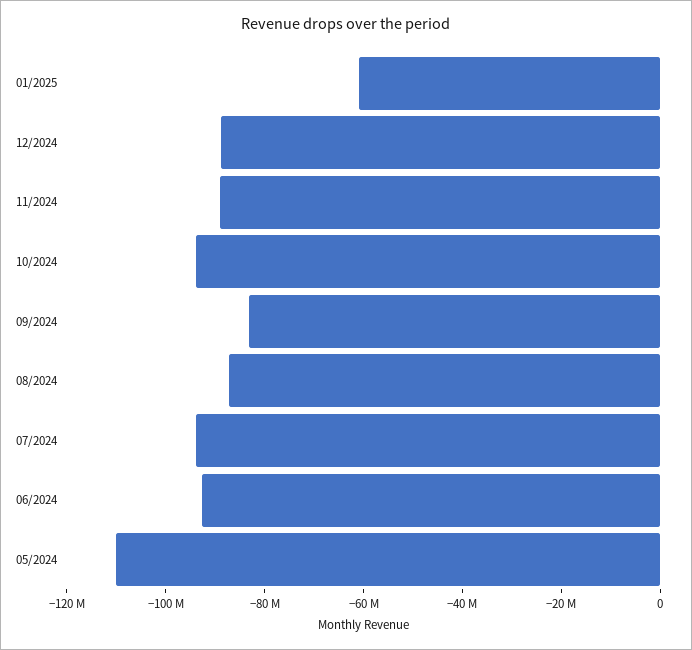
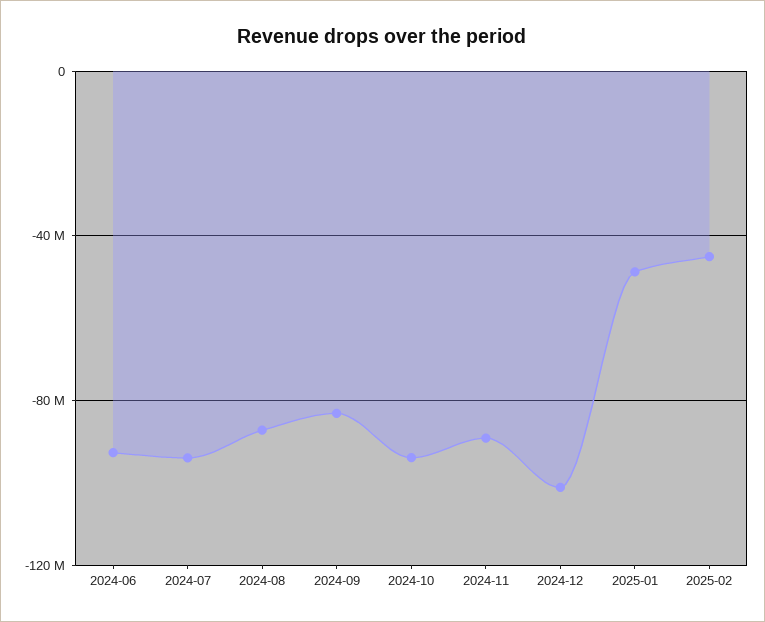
01/2025: -60000000 -> -50000000
12/2024: -90000000 -> -100000000
05/2024: -110000000 -> none
2025-02: none -> -45000000

